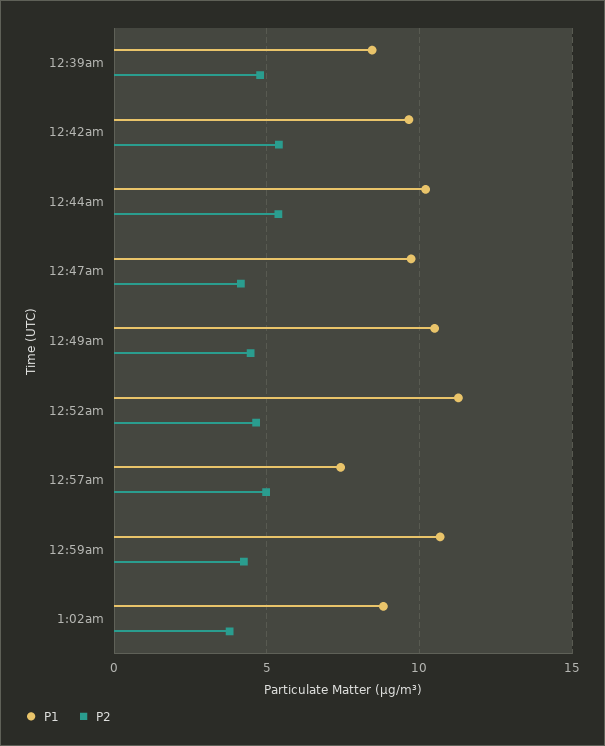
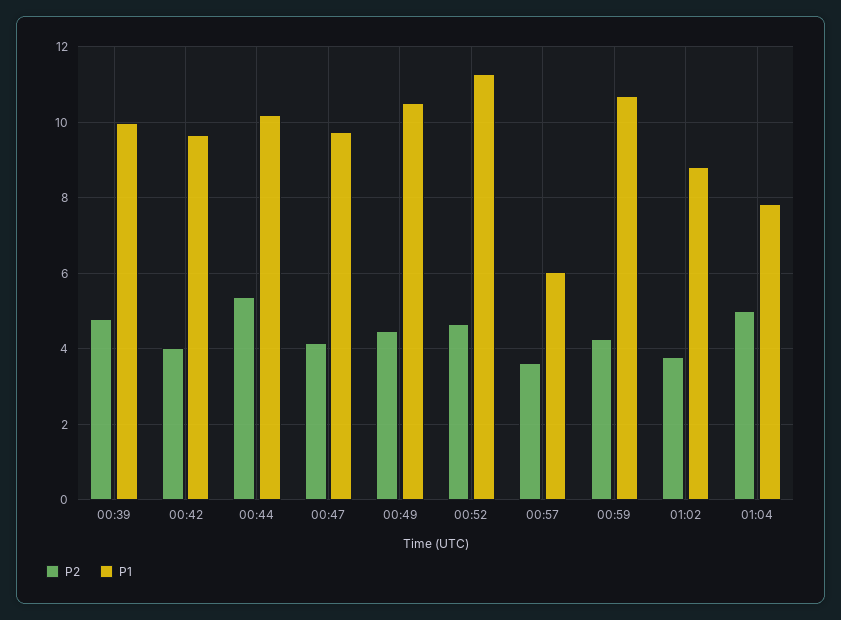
P1, 12:39am: 8.5 -> 10
P2, 12:42am: 5.5 -> 4
P1, 12:57am: 7.5 -> 6
P2, 12:57am: 5 -> 3.6
P2, 01:04: none -> 5
P1, 01:04: none -> 7.8

